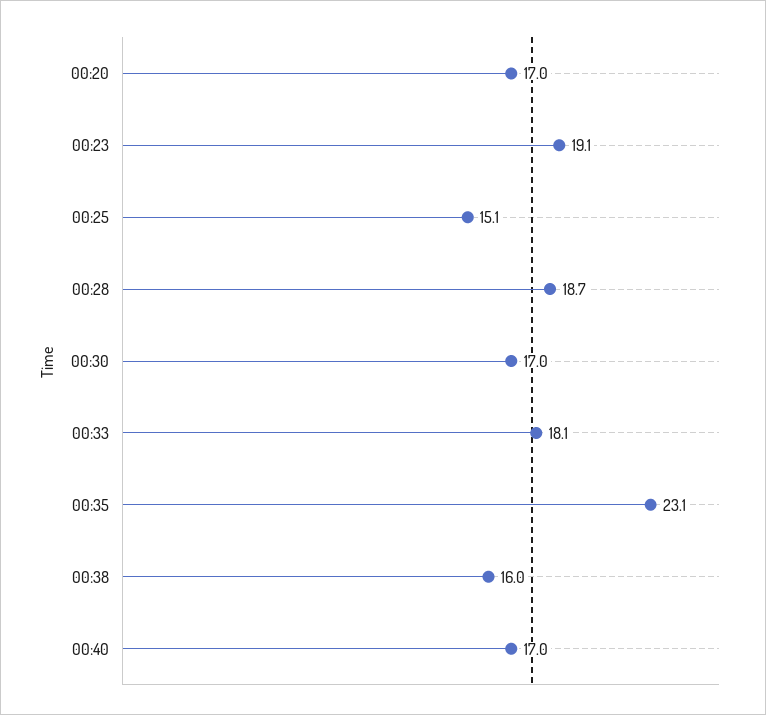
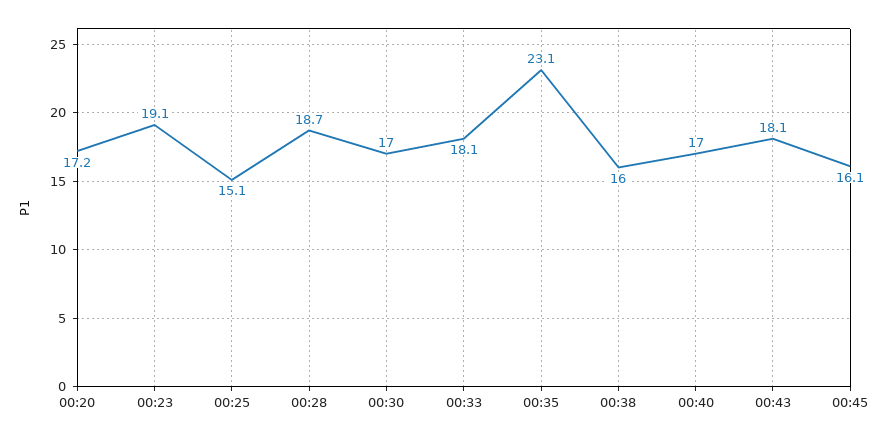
00:20: 17 -> 17.2
00:43: none -> 18.1
00:45: none -> 16.1

